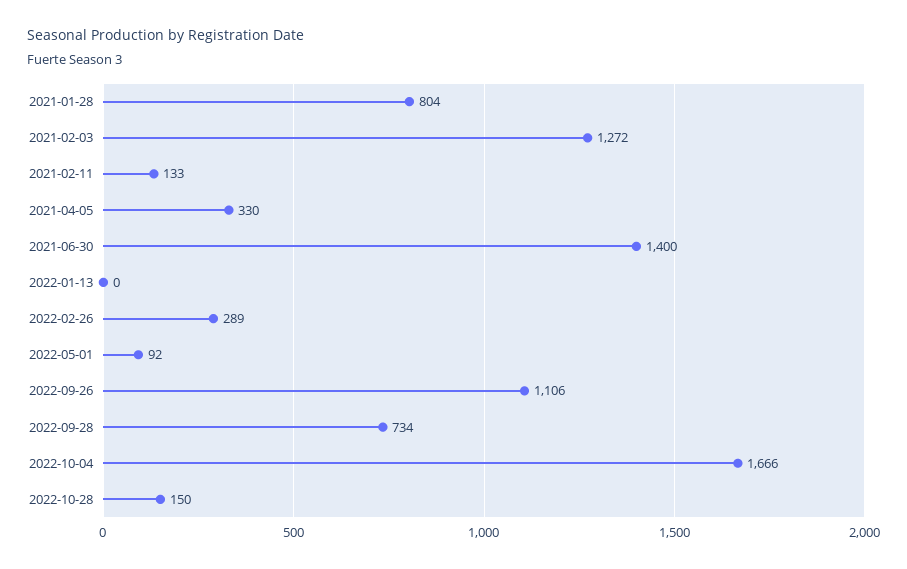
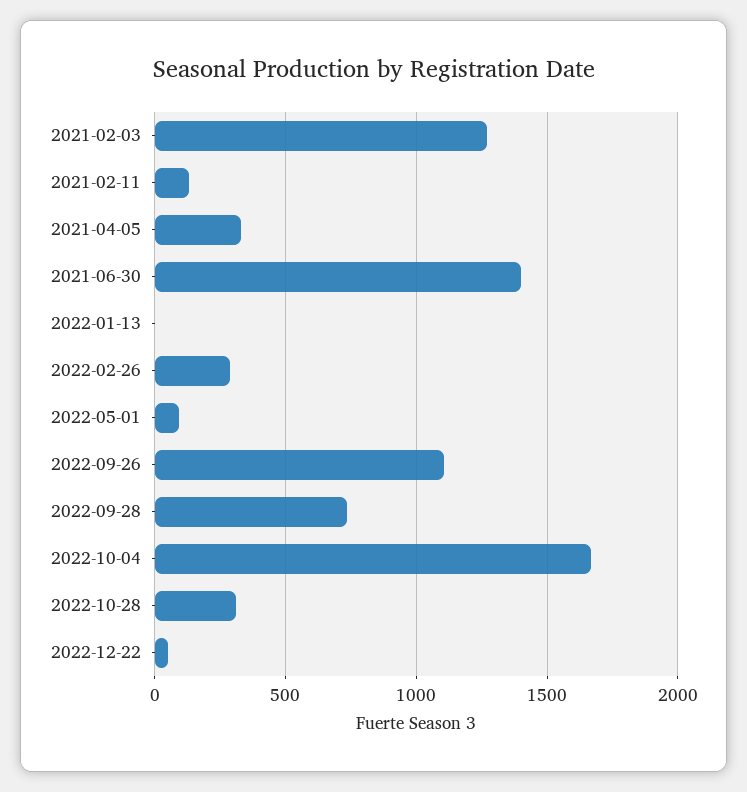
2021-01-28: 804 -> none
2022-10-28: 150 -> 300
2022-12-22: none -> 50

